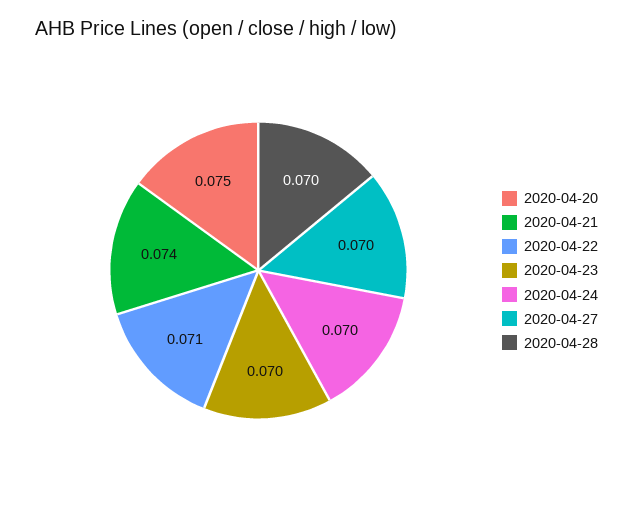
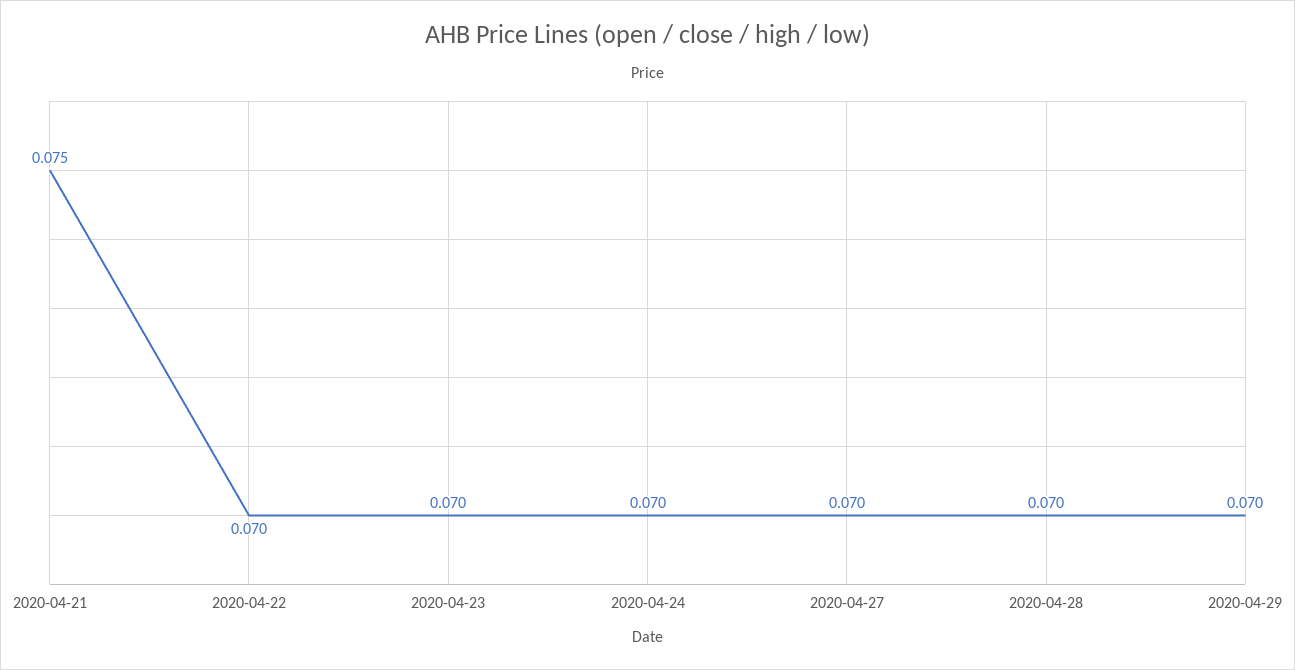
2020-04-20: 0.075 -> none
2020-04-21: 0.074 -> 0.075
2020-04-22: 0.071 -> 0.07
2020-04-29: none -> 0.07

